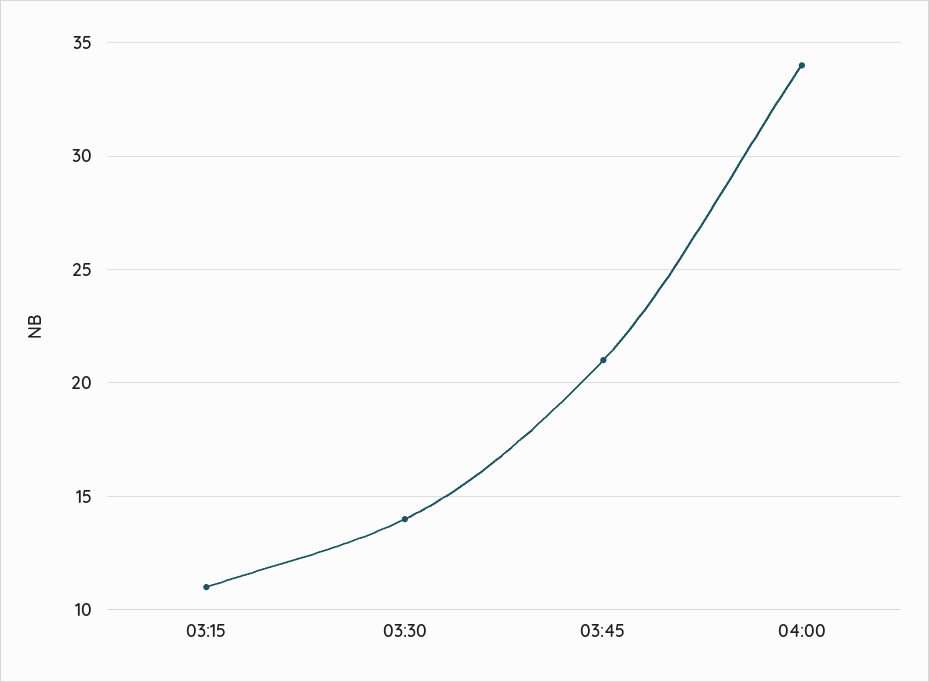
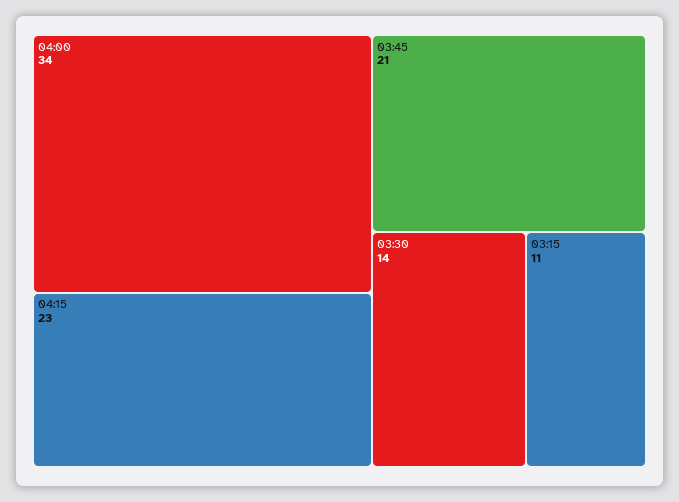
04:15: none -> 23

